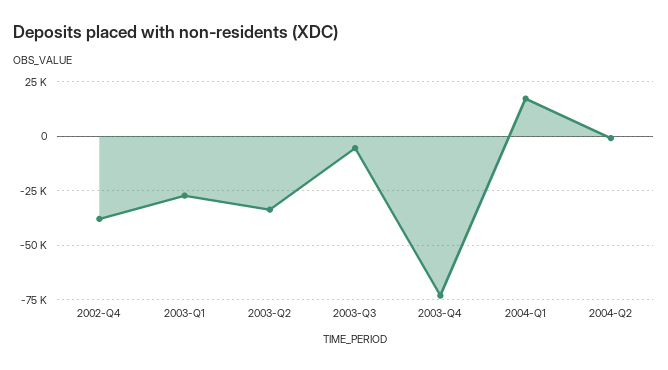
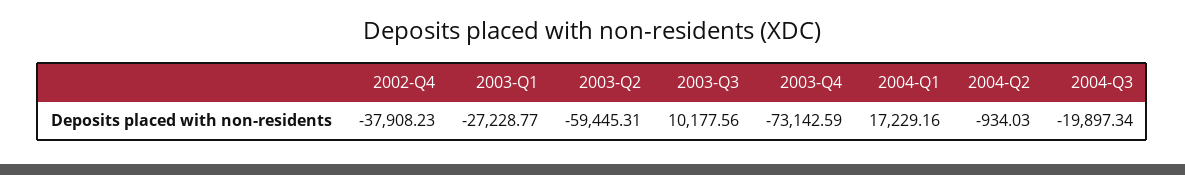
2003-Q2: -35000 -> -59445.31
2003-Q3: -5000 -> 10177.56
2004-Q3: none -> -19897.34

